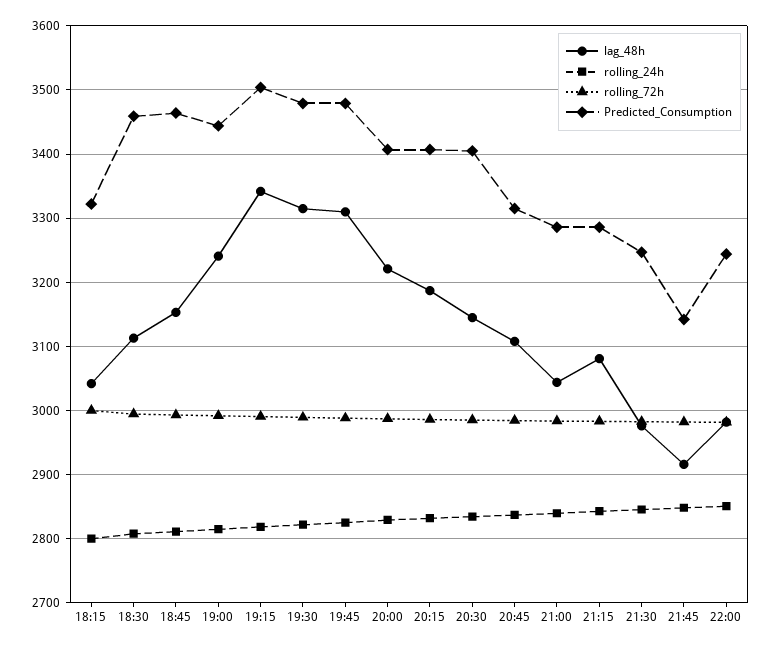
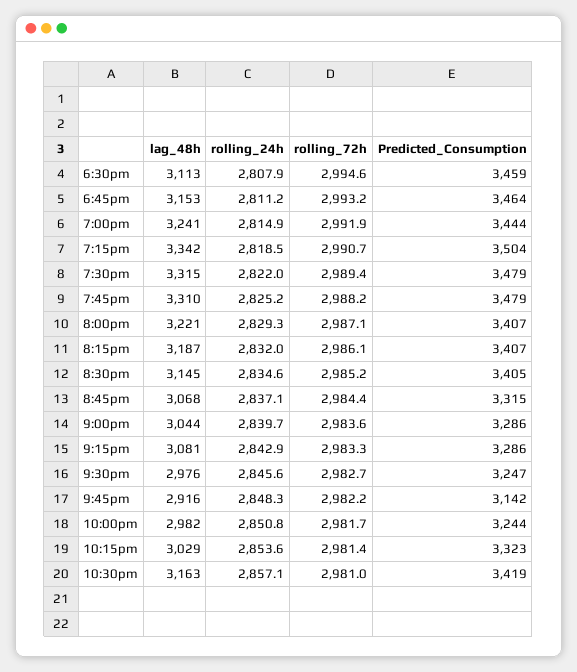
lag_48h, 18:15: 3040 -> none
rolling_24h, 18:15: 2800 -> none
rolling_72h, 18:15: 3000 -> none
Predicted_Consumption, 18:15: 3320 -> none
lag_48h, 20:45: 3110 -> 3068
lag_48h, 10:15pm: none -> 3029
rolling_24h, 10:15pm: none -> 2853.6
rolling_72h, 10:15pm: none -> 2981.4
Predicted_Consumption, 10:15pm: none -> 3323
lag_48h, 10:30pm: none -> 3163
rolling_24h, 10:30pm: none -> 2857.1
rolling_72h, 10:30pm: none -> 2981
Predicted_Consumption, 10:30pm: none -> 3419

